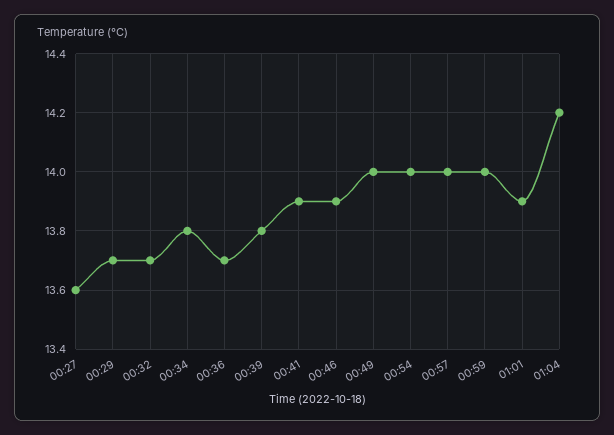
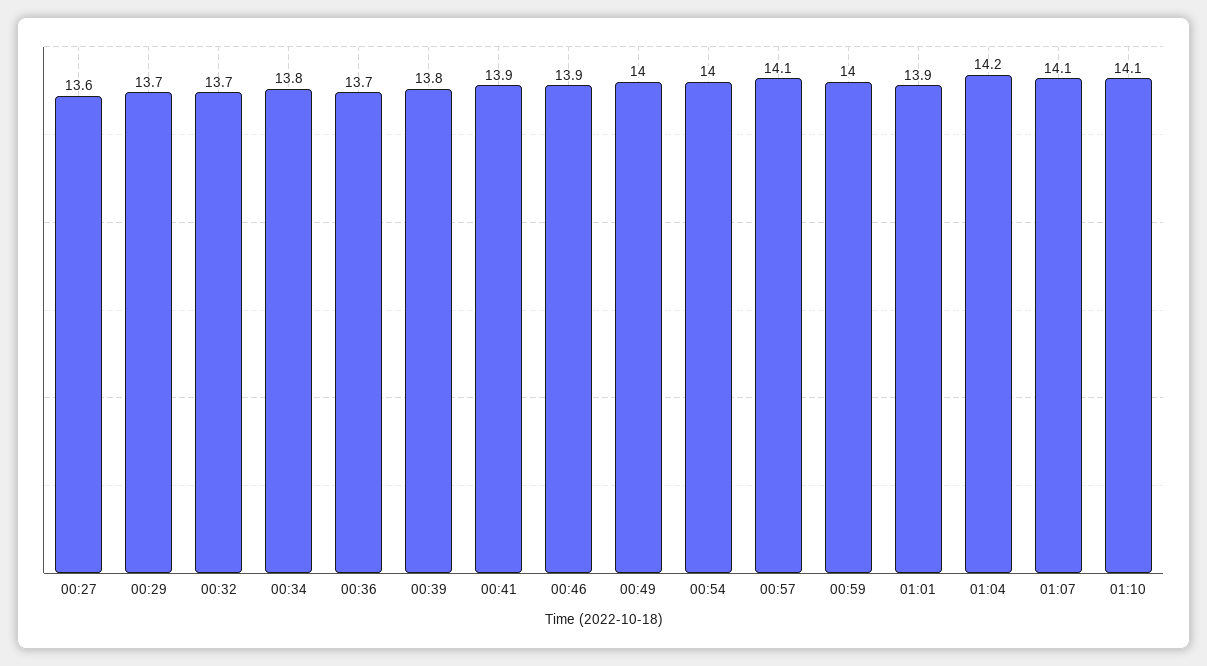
00:57: 14 -> 14.1
01:07: none -> 14.1
01:10: none -> 14.1

